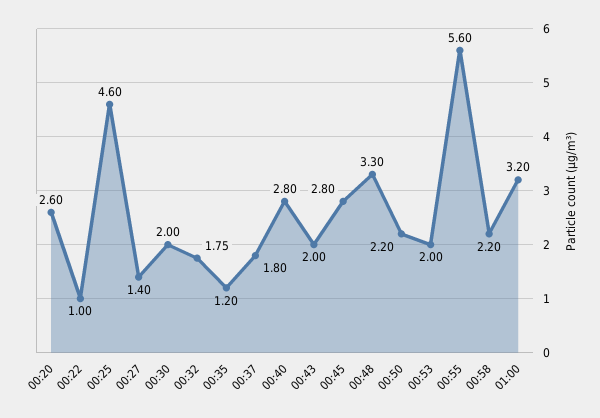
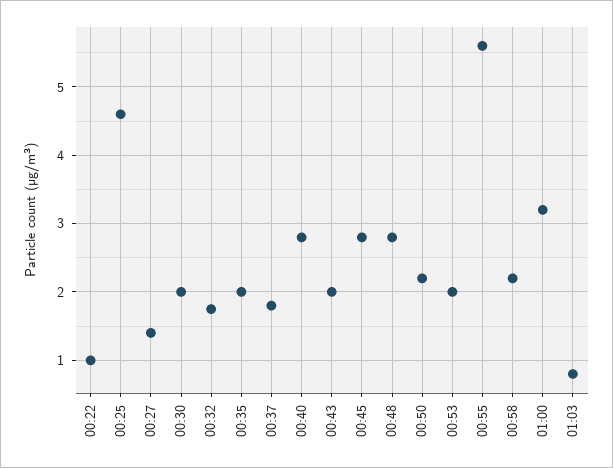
00:20: 2.6 -> none
00:35: 1.2 -> 2
00:48: 3.3 -> 2.8
01:03: none -> 0.8

